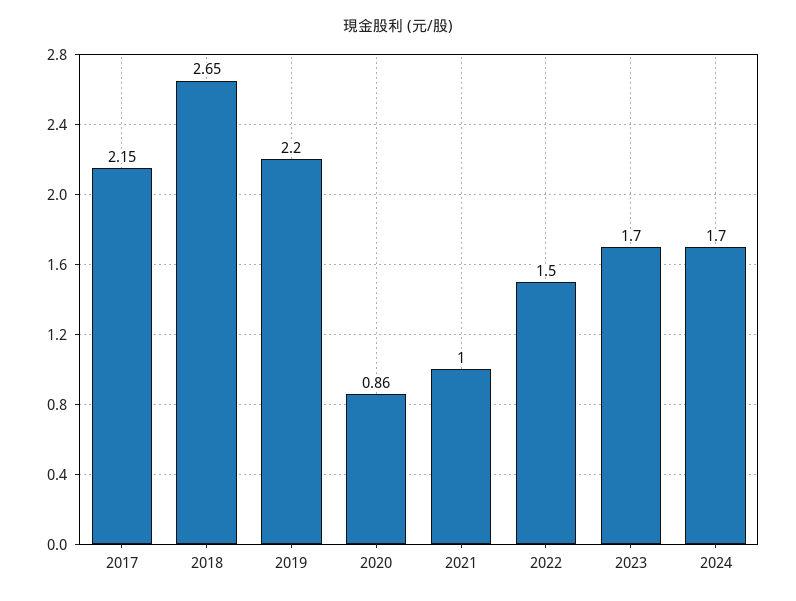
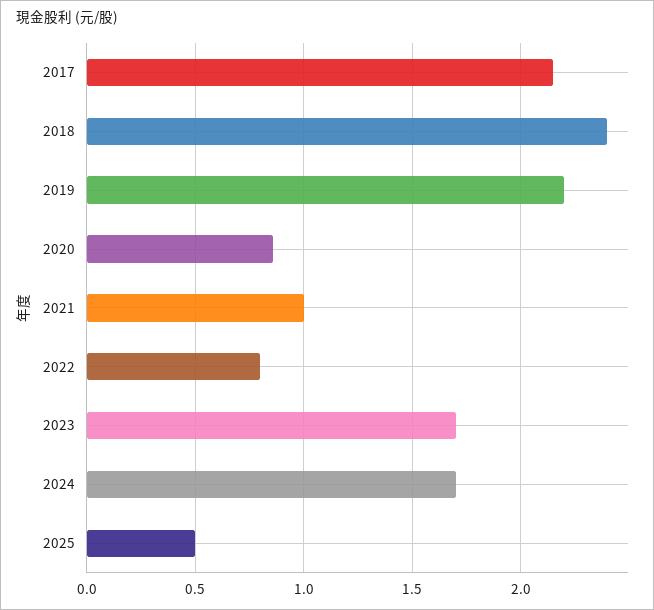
2018: 2.65 -> 2.4
2022: 1.5 -> 0.8
2025: none -> 0.5

